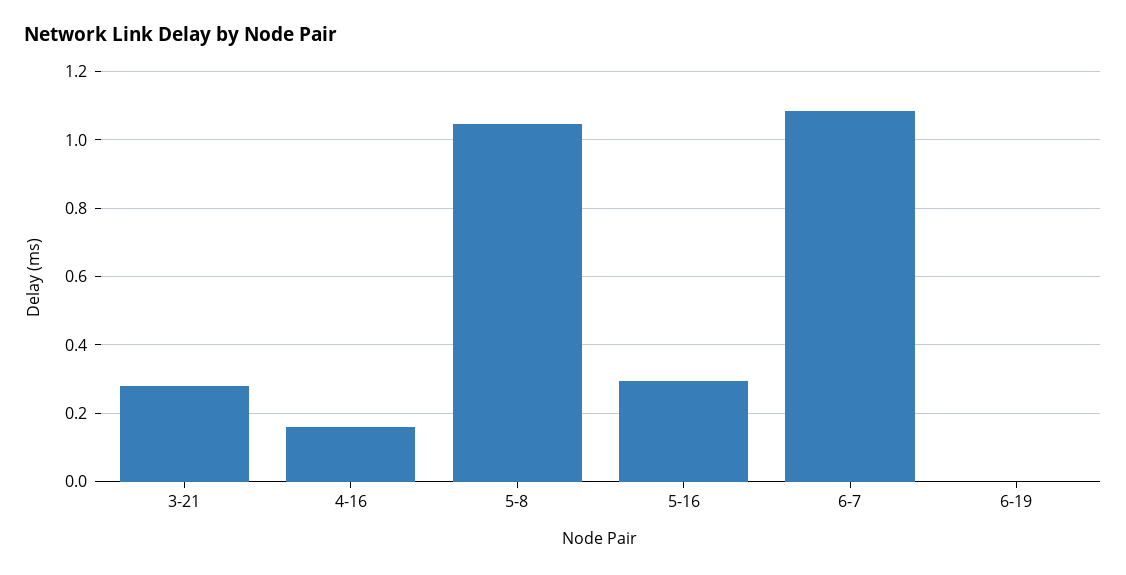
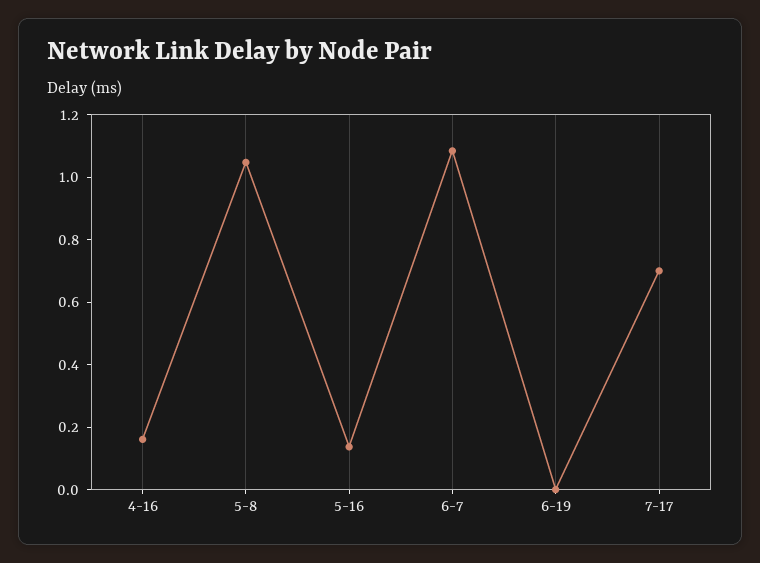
3-21: 0.28 -> none
5-16: 0.3 -> 0.15
7-17: none -> 0.7

